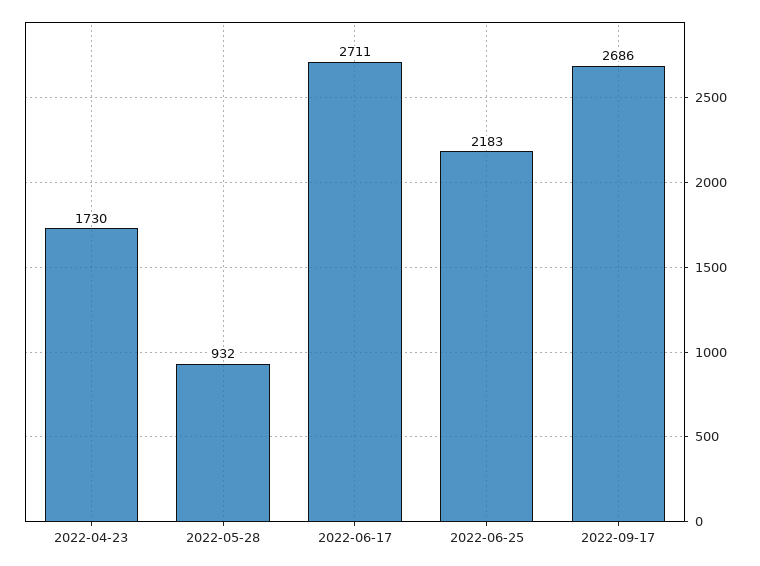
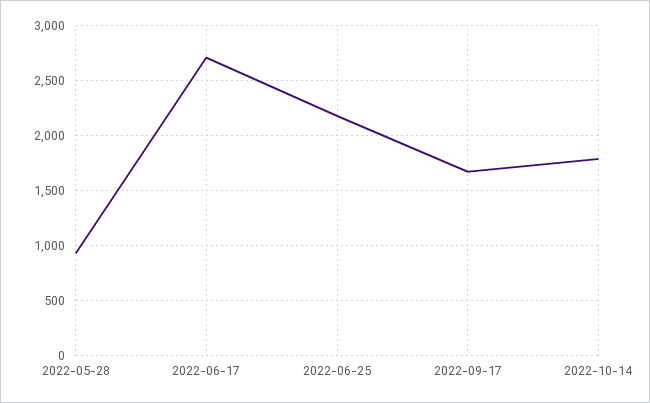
2022-04-23: 1730 -> none
2022-09-17: 2686 -> 1700
2022-10-14: none -> 1800

